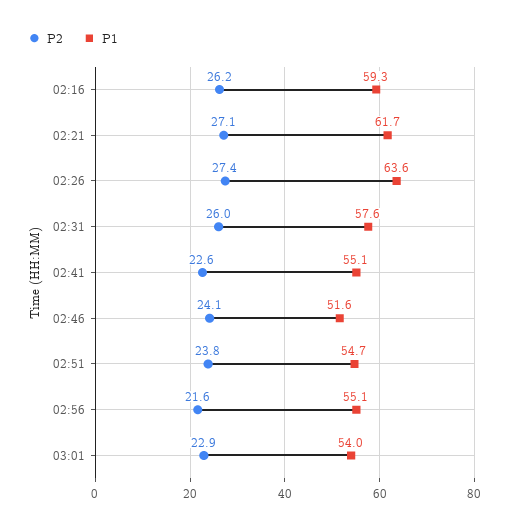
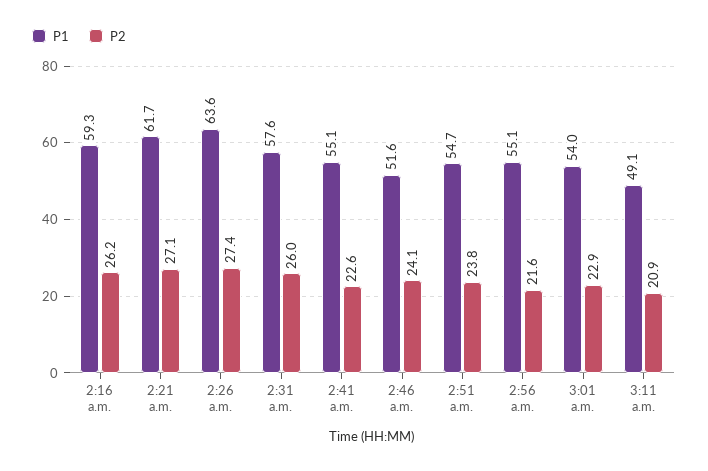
P1, 3:11 a.m.: none -> 49.1
P2, 3:11 a.m.: none -> 20.9

